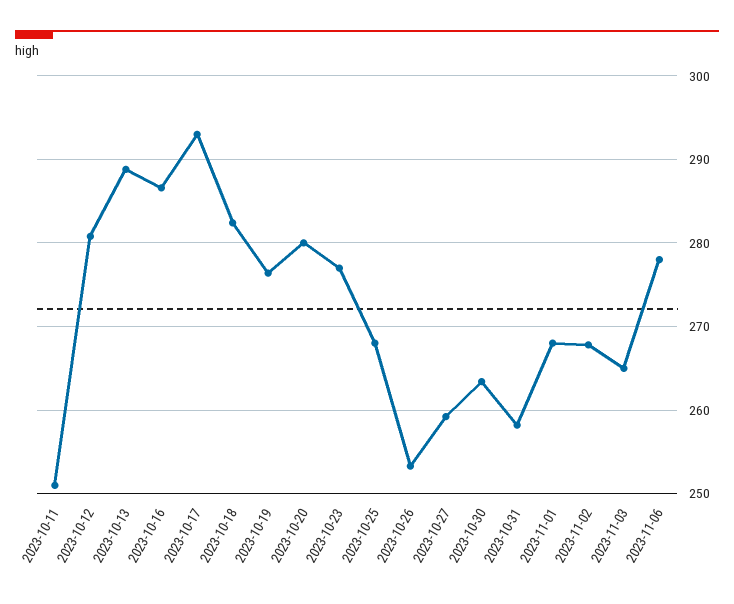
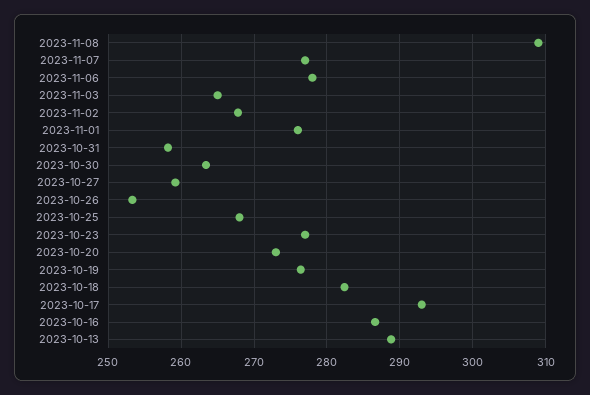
2023-10-11: 251 -> none
2023-10-12: 281 -> none
2023-10-20: 280 -> 273
2023-11-01: 268 -> 276
2023-11-08: none -> 309
2023-11-07: none -> 277

